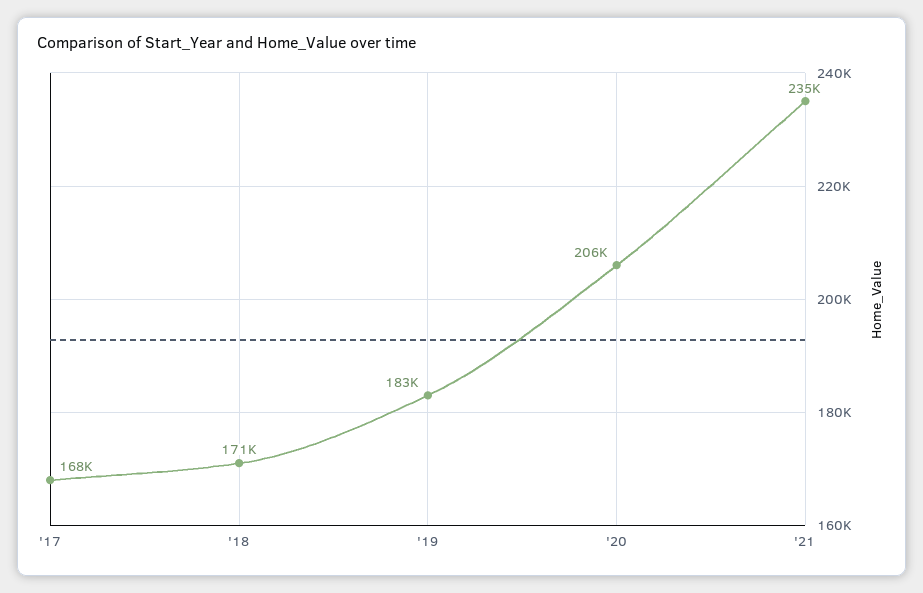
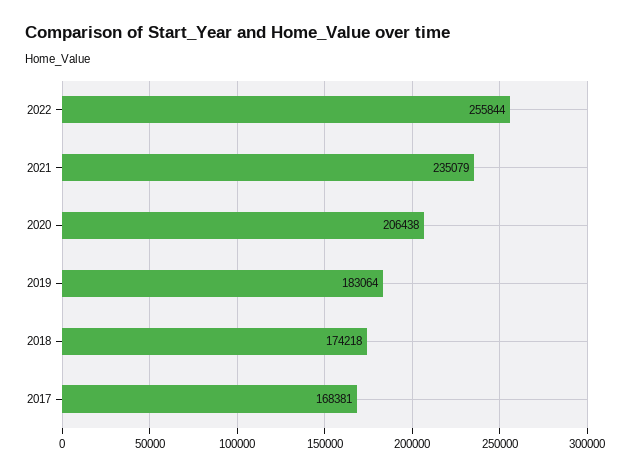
'18: 171000 -> 174218
2022: none -> 255844

